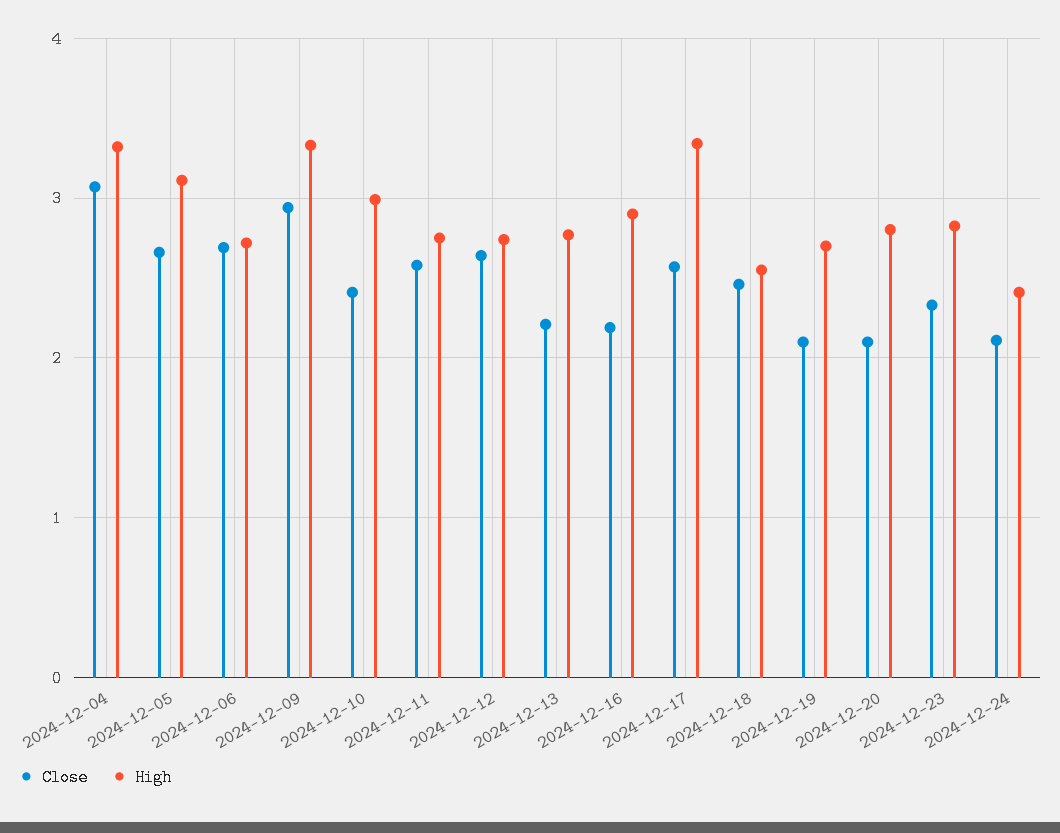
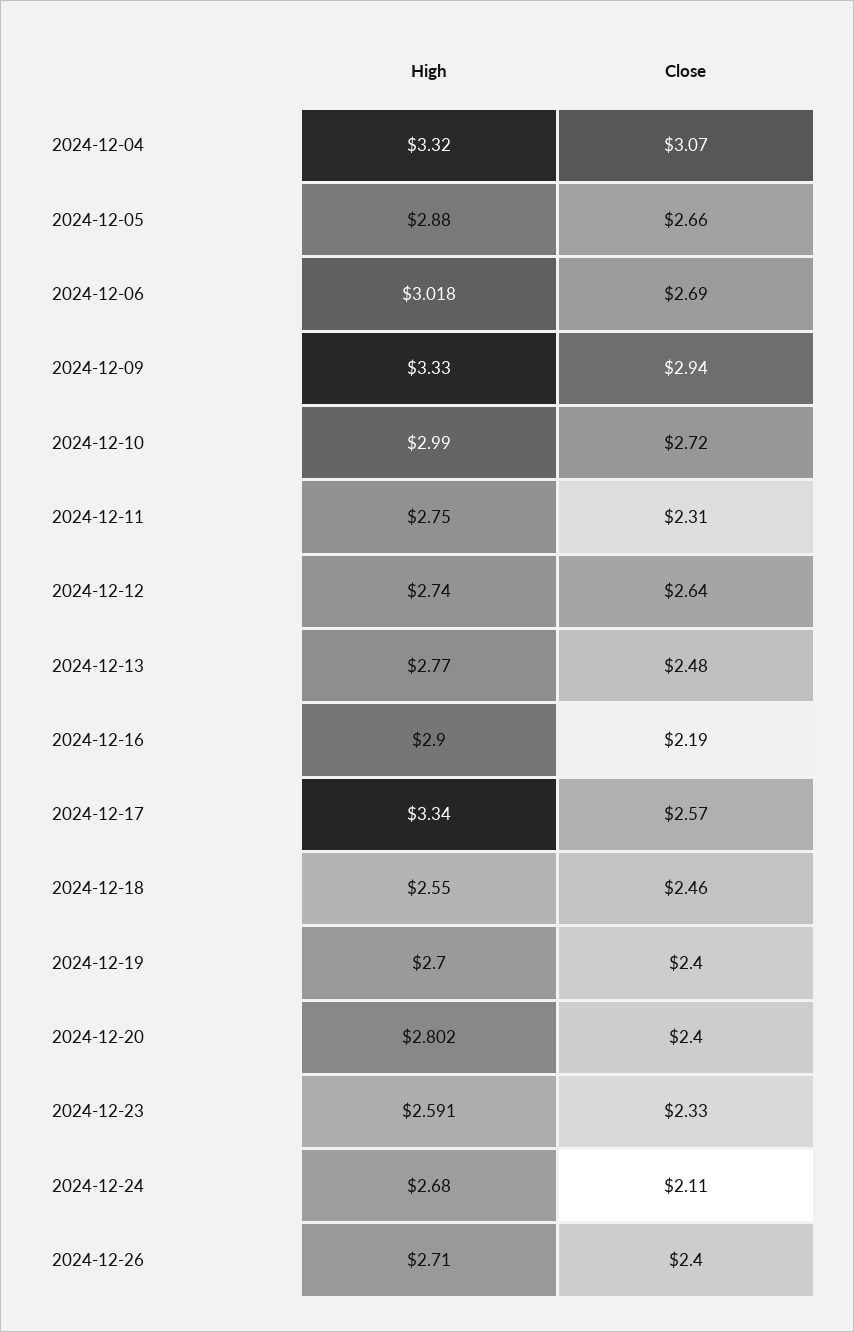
High, 2024-12-05: 3.1 -> 2.88
High, 2024-12-06: 2.7 -> 3.018
Close, 2024-12-10: 2.4 -> 2.72
Close, 2024-12-11: 2.6 -> 2.31
Close, 2024-12-13: 2.2 -> 2.48
Close, 2024-12-19: 2.1 -> 2.4
Close, 2024-12-20: 2.1 -> 2.4
High, 2024-12-23: 2.8 -> 2.591
High, 2024-12-24: 2.4 -> 2.68
High, 2024-12-26: none -> 2.71
Close, 2024-12-26: none -> 2.4

